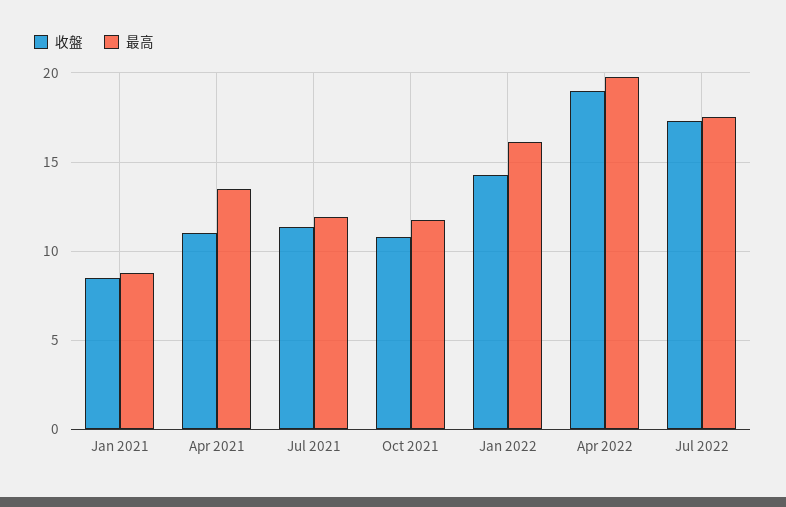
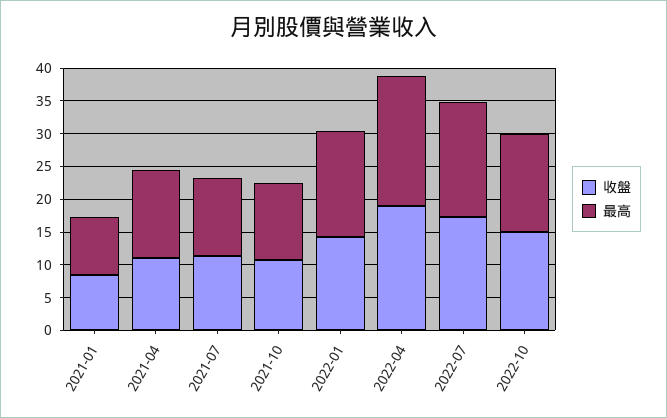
收盤, 2022-10: none -> 15
最高, 2022-10: none -> 15

